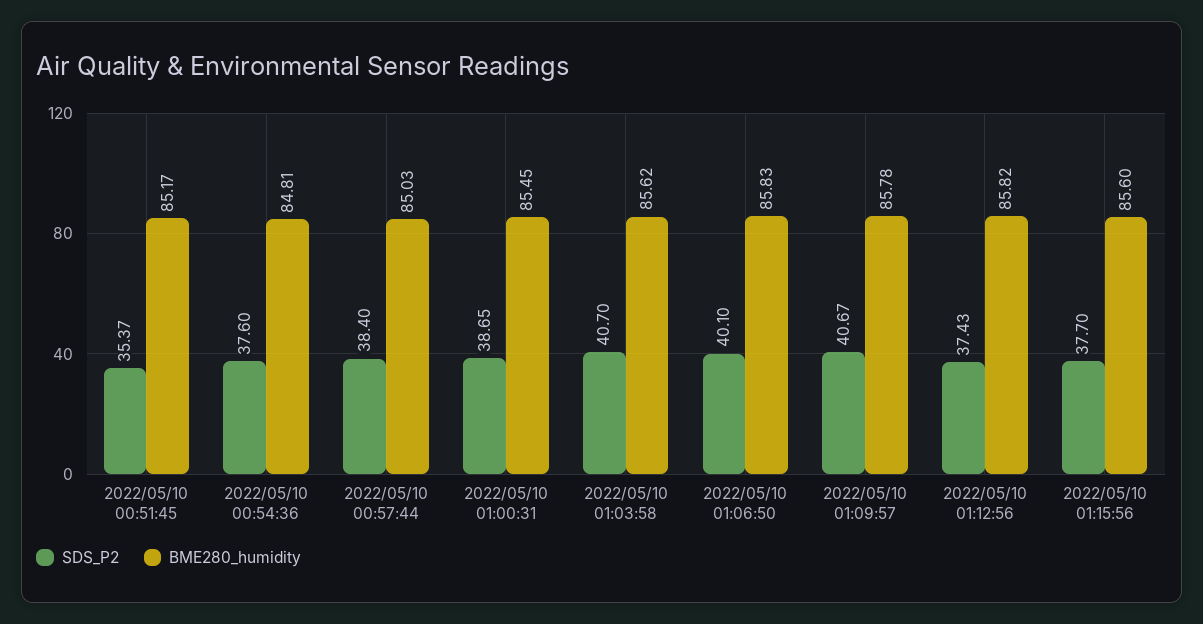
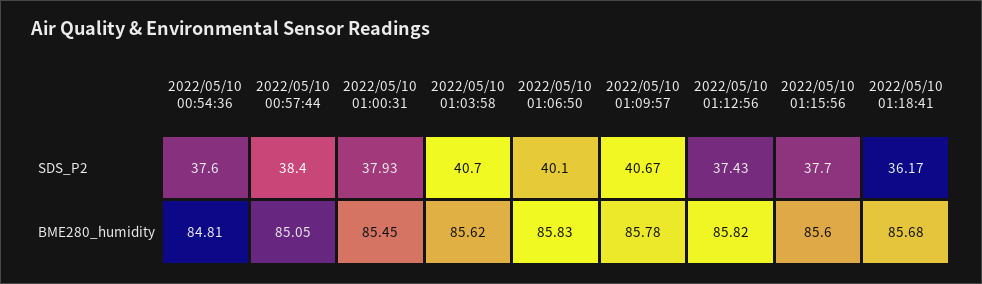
SDS_P2, 2022/05/10 00:51:45: 35.37 -> none
BME280_humidity, 2022/05/10 00:51:45: 85.17 -> none
BME280_humidity, 2022/05/10 00:57:44: 85.03 -> 85.05
SDS_P2, 2022/05/10 01:00:31: 38.65 -> 37.93
SDS_P2, 2022/05/10 01:18:41: none -> 36.17
BME280_humidity, 2022/05/10 01:18:41: none -> 85.68

